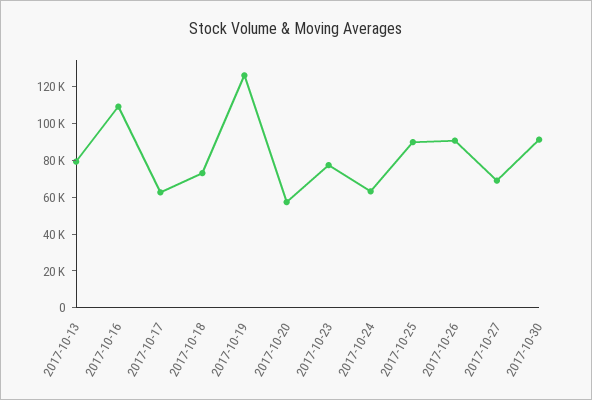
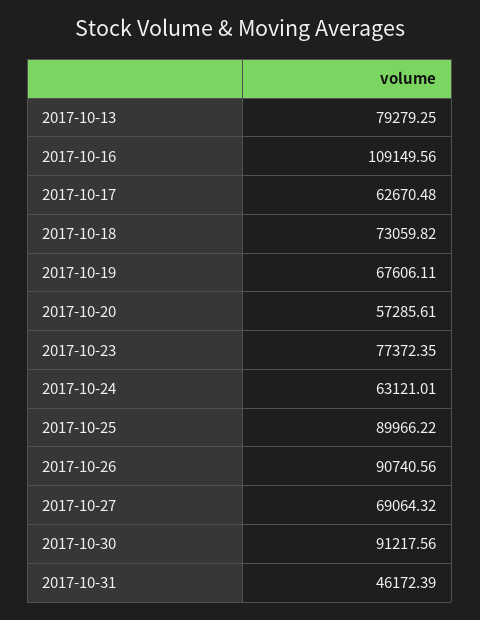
2017-10-19: 125000 -> 67606.11
2017-10-31: none -> 46172.39

